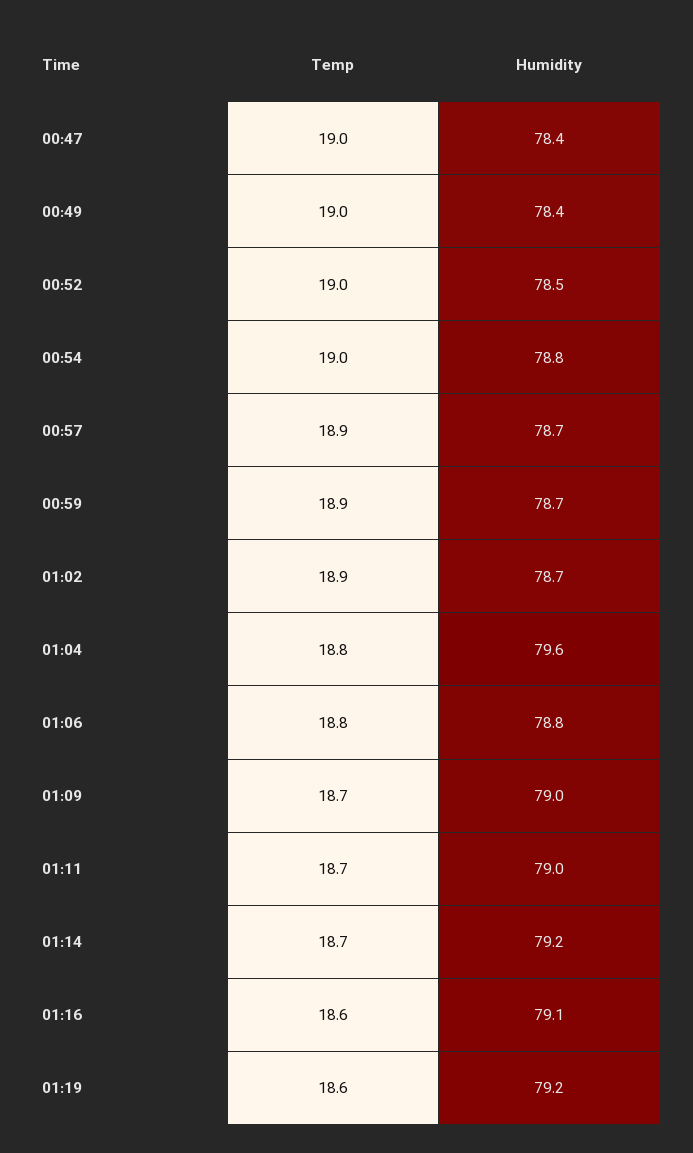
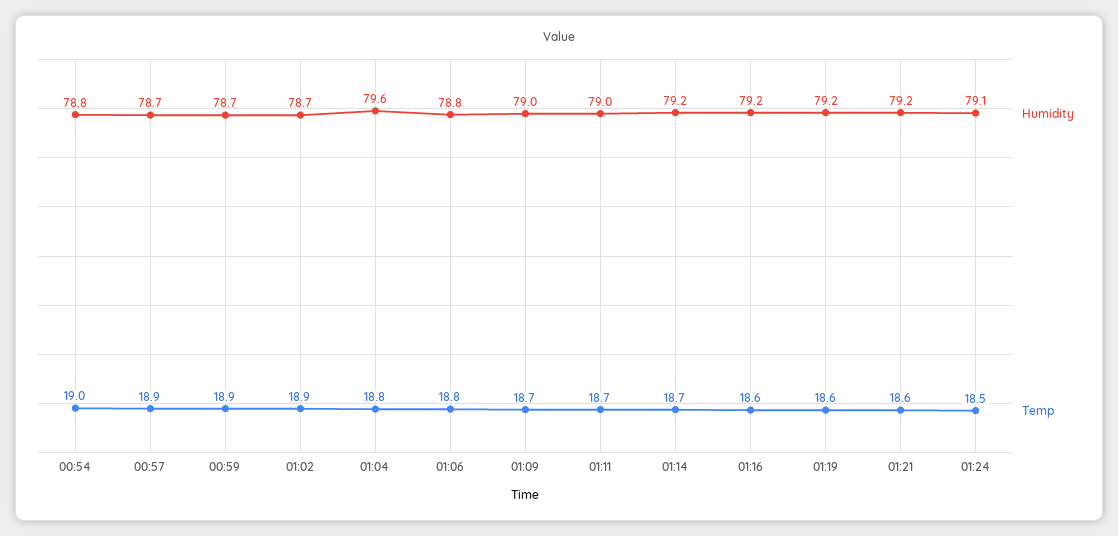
Temp, 00:47: 19 -> none
Humidity, 00:47: 78.4 -> none
Temp, 00:49: 19 -> none
Humidity, 00:49: 78.4 -> none
Temp, 00:52: 19 -> none
Humidity, 00:52: 78.5 -> none
Humidity, 01:16: 79.1 -> 79.2
Humidity, 01:21: none -> 79.2
Temp, 01:21: none -> 18.6
Humidity, 01:24: none -> 79.1
Temp, 01:24: none -> 18.5

